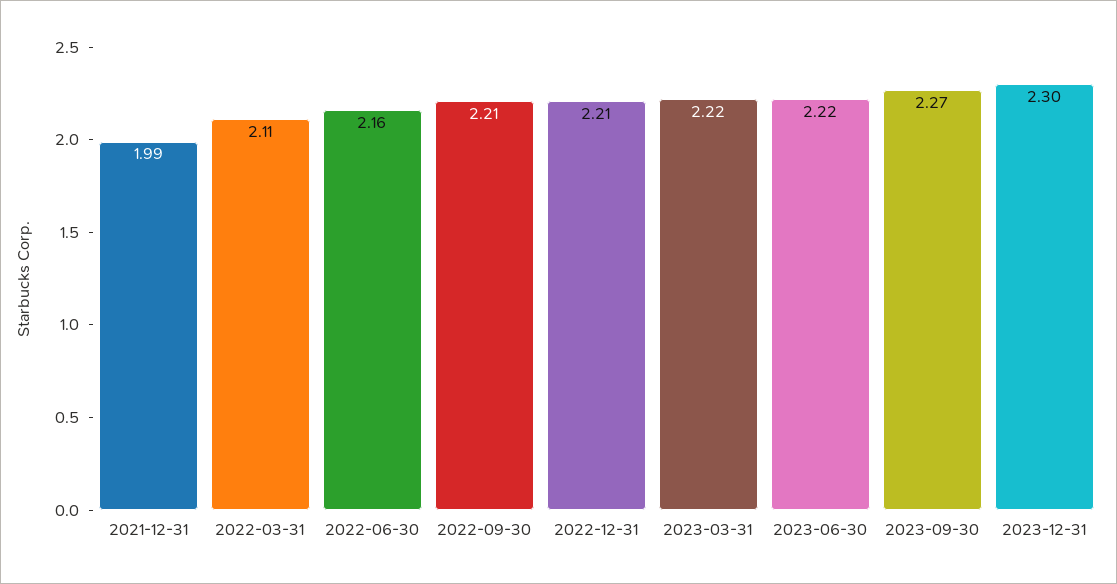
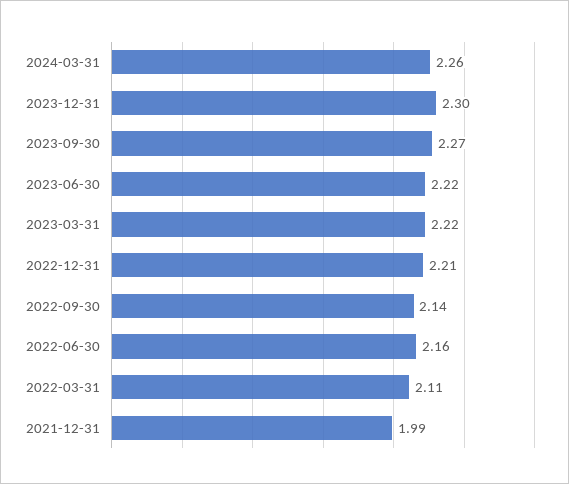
2022-09-30: 2.21 -> 2.14
2024-03-31: none -> 2.26

